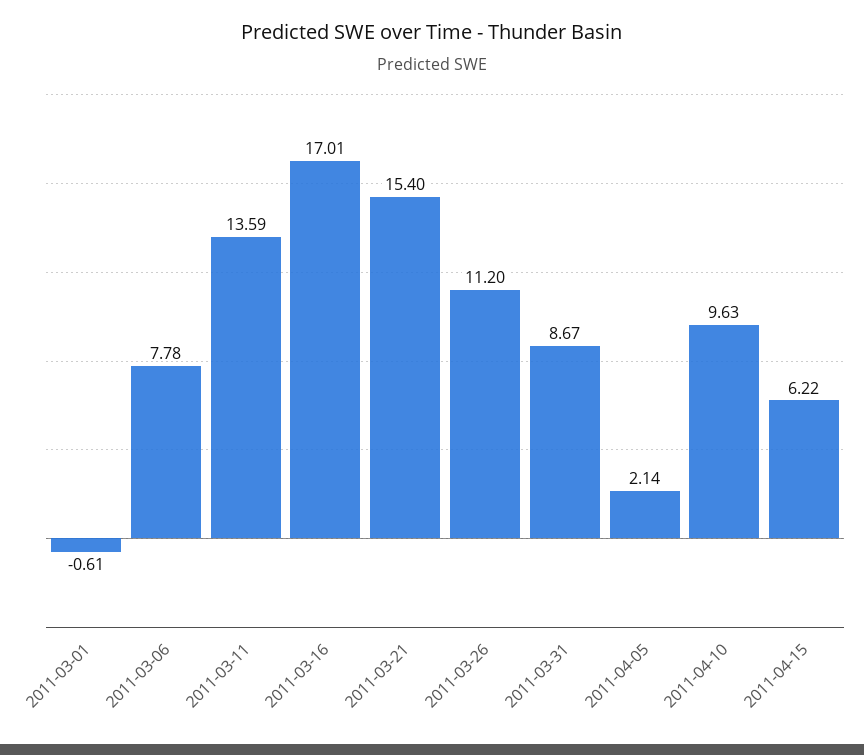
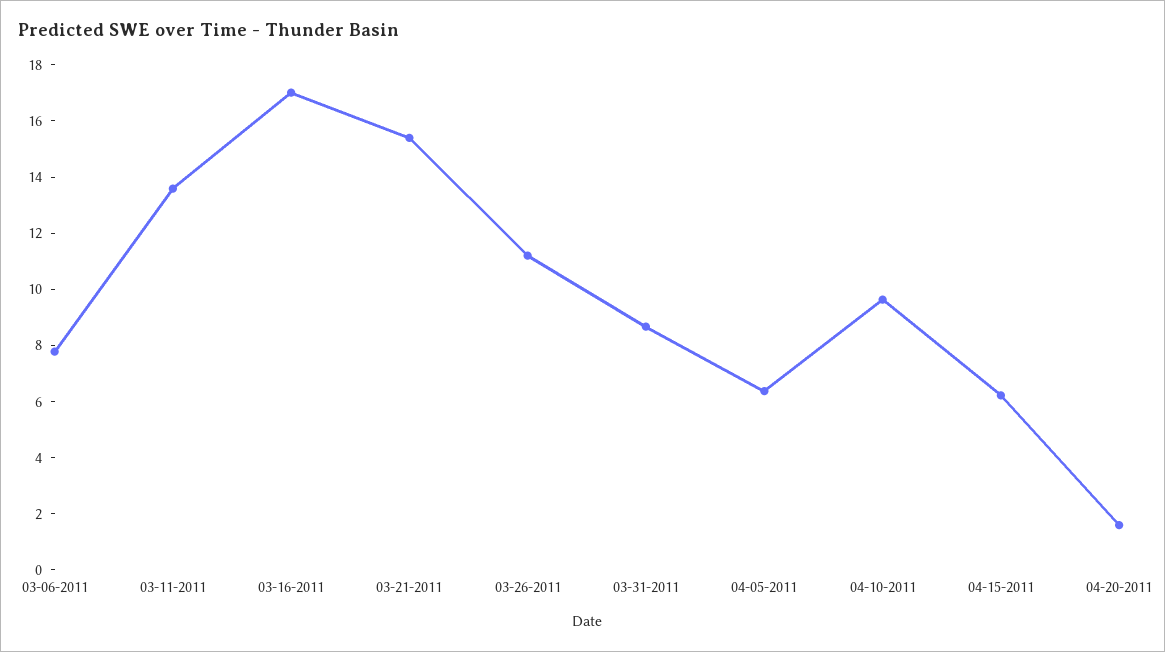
2011-03-01: -0.61 -> none
2011-04-05: 2.14 -> 6.5
04-20-2011: none -> 1.5

